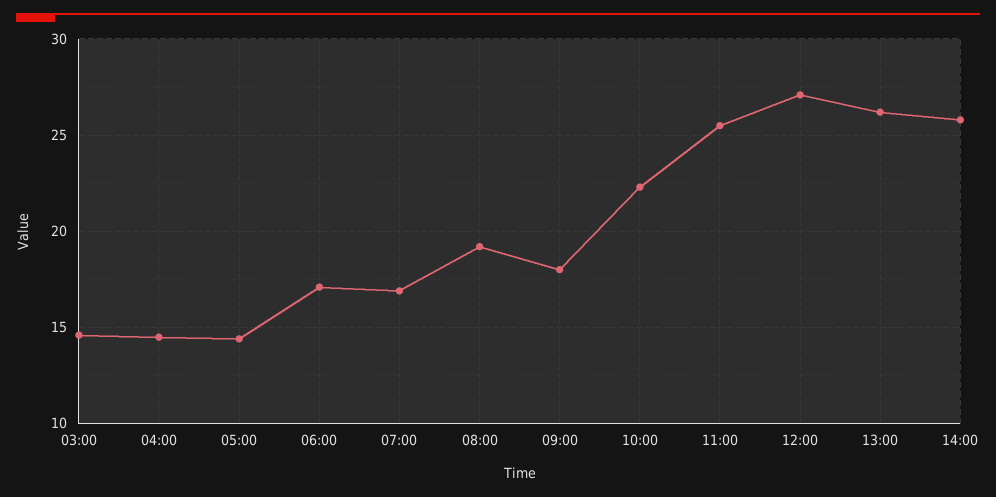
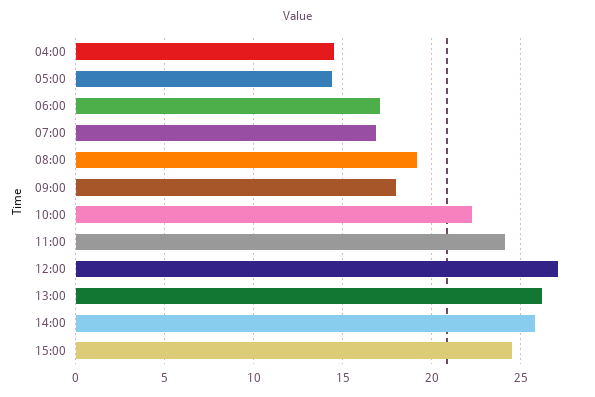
03:00: 14.5 -> none
11:00: 25.5 -> 24
15:00: none -> 24.5

